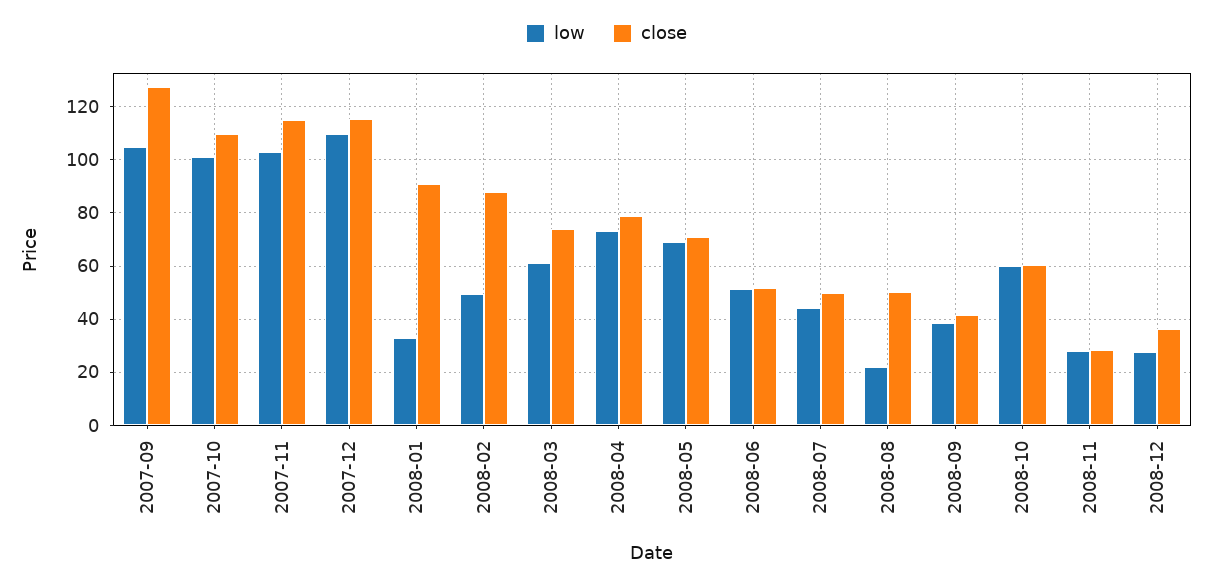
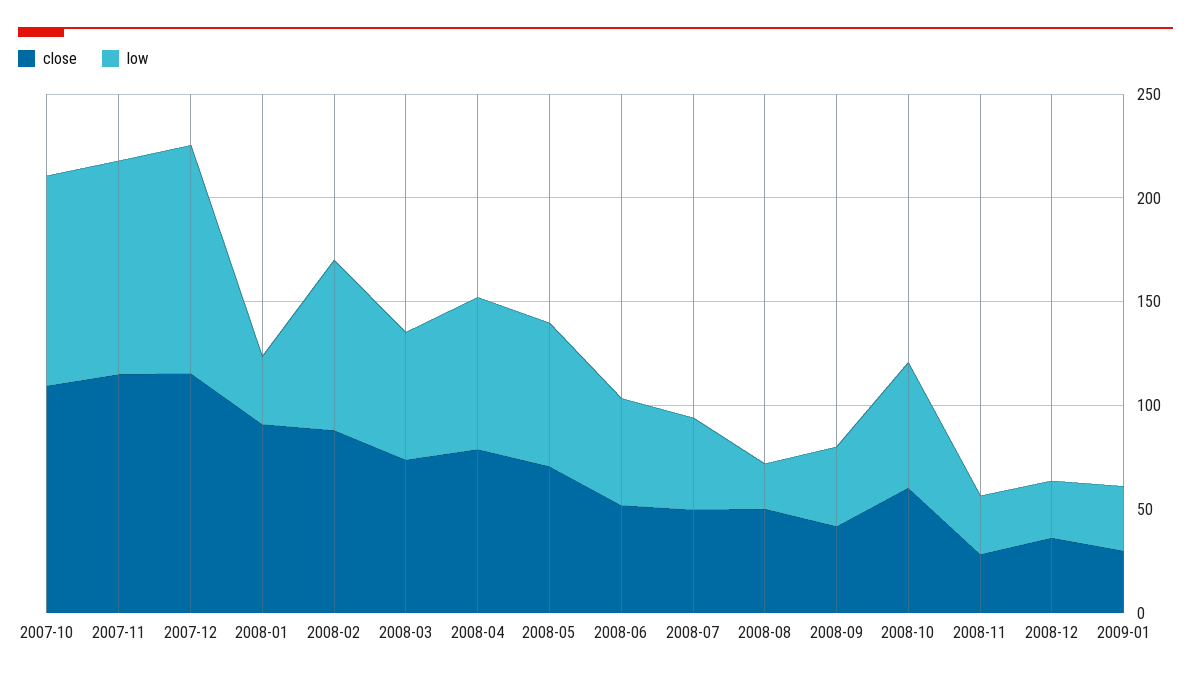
low, 2007-09: 105 -> none
close, 2007-09: 127.5 -> none
low, 2008-02: 50 -> 80
close, 2009-01: none -> 30
low, 2009-01: none -> 30

